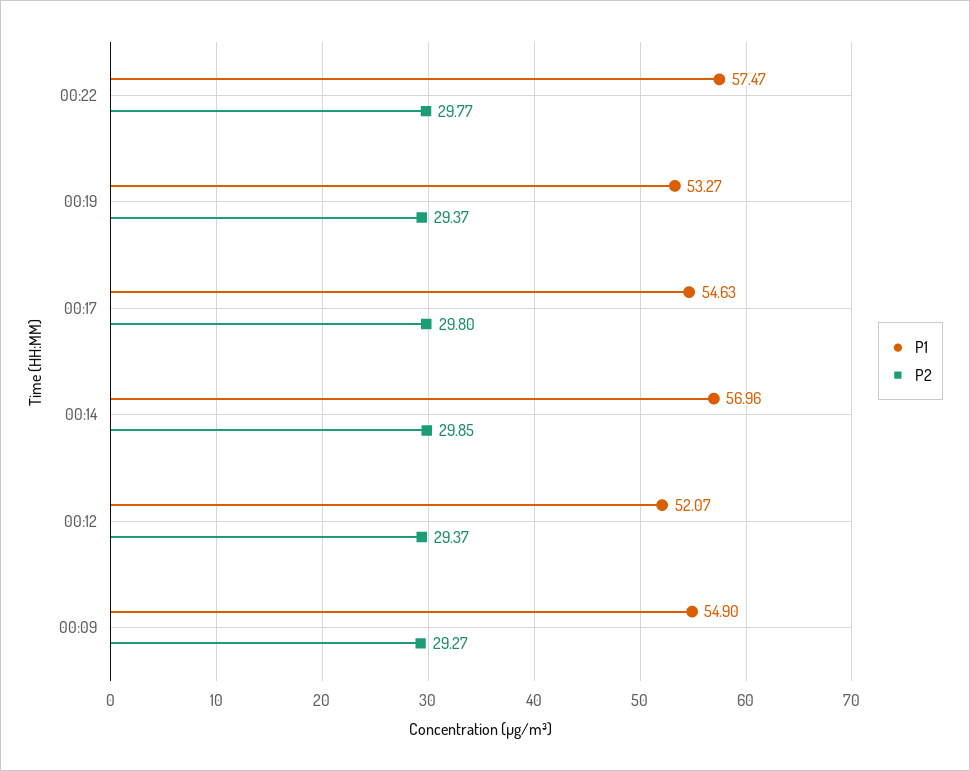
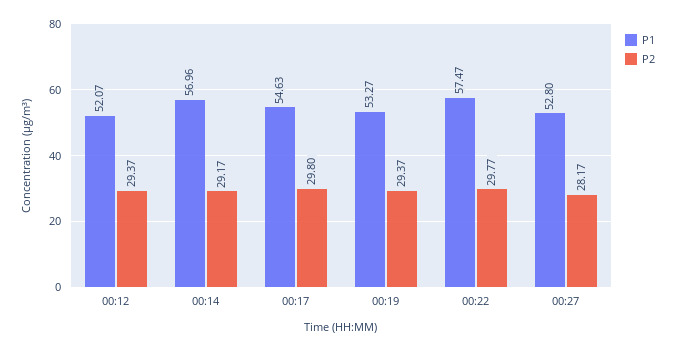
P2, 00:14: 29.85 -> 29.17
P1, 00:09: 54.9 -> none
P2, 00:09: 29.27 -> none
P1, 00:27: none -> 52.8
P2, 00:27: none -> 28.17

